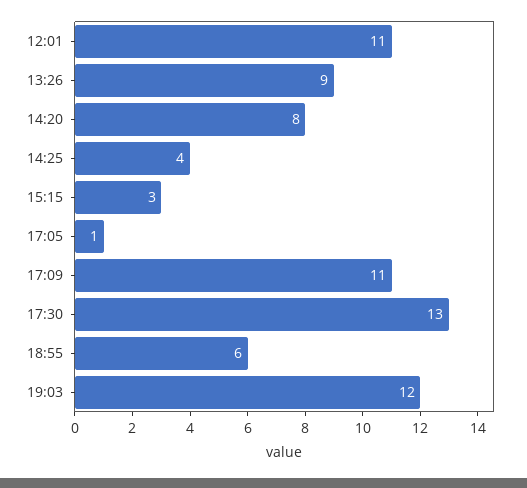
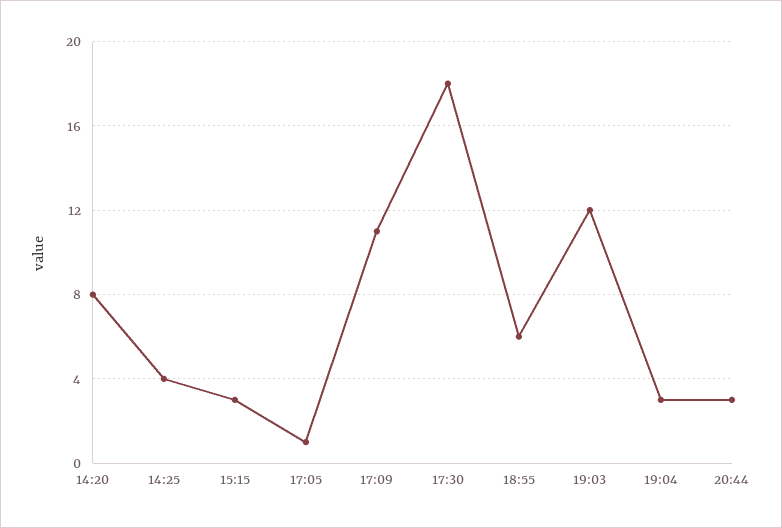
12:01: 11 -> none
13:26: 9 -> none
17:30: 13 -> 18
19:04: none -> 3
20:44: none -> 3

